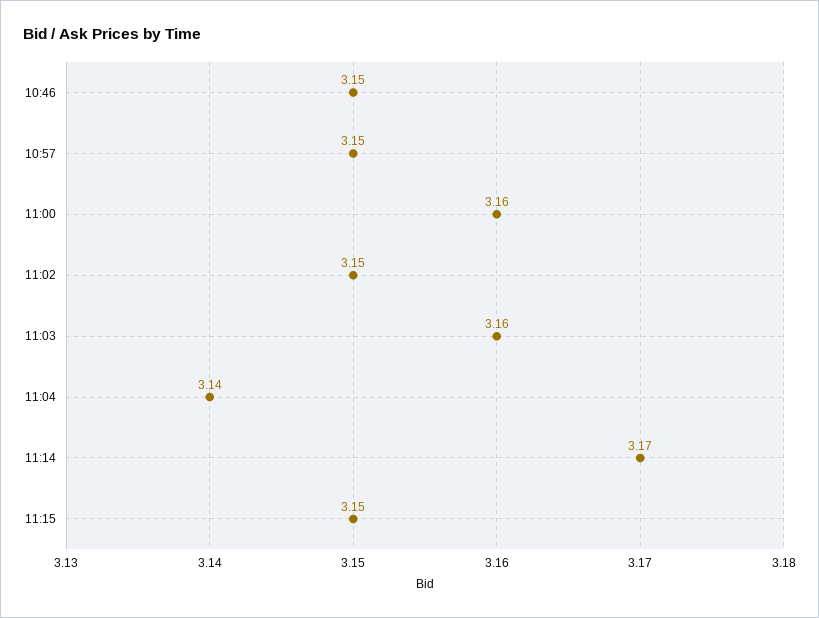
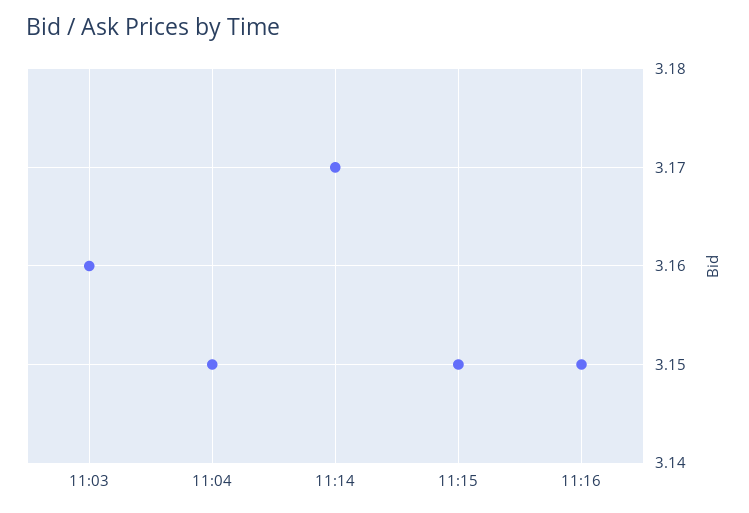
10:46: 3.15 -> none
10:57: 3.15 -> none
11:00: 3.16 -> none
11:02: 3.15 -> none
11:04: 3.14 -> 3.15
11:16: none -> 3.15

